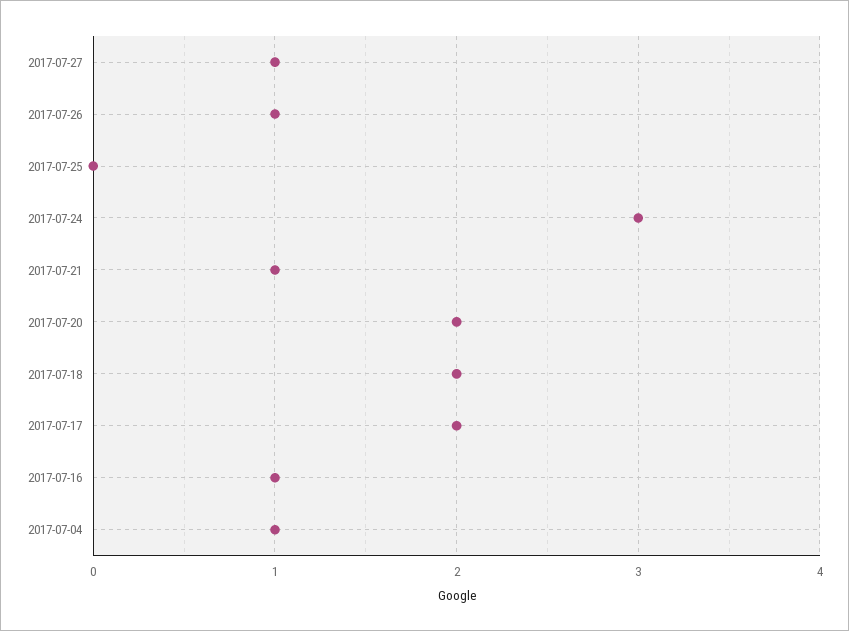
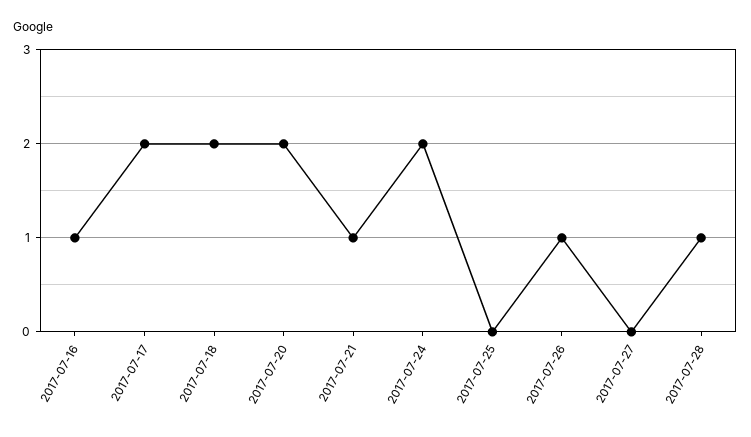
2017-07-27: 1 -> 0
2017-07-24: 3 -> 2
2017-07-04: 1 -> none
2017-07-28: none -> 1

